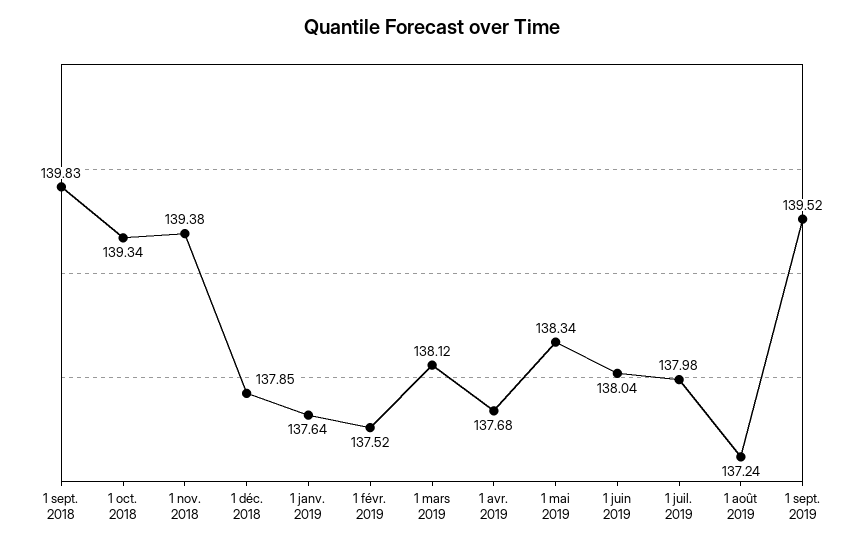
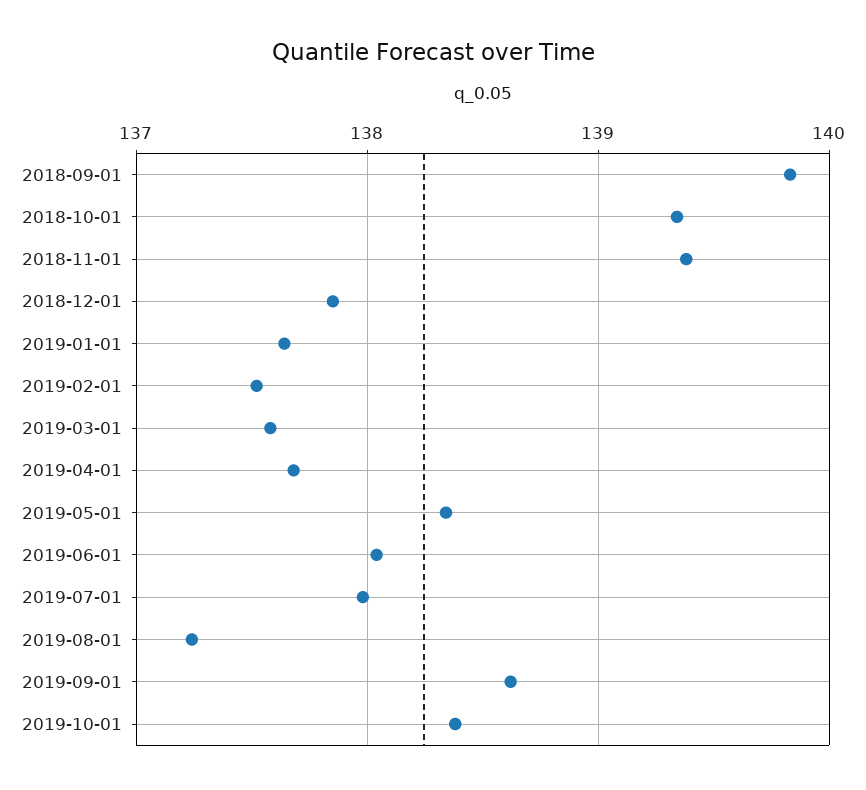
1 mars 2019: 138.12 -> 137.6
1 sept. 2019: 139.52 -> 138.6
2019-10-01: none -> 138.4

